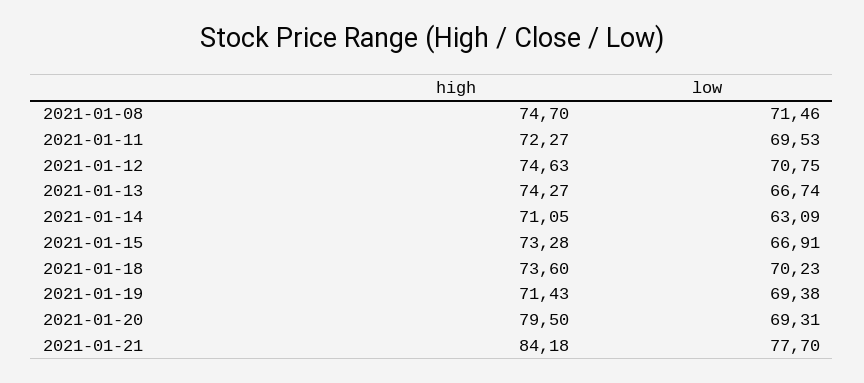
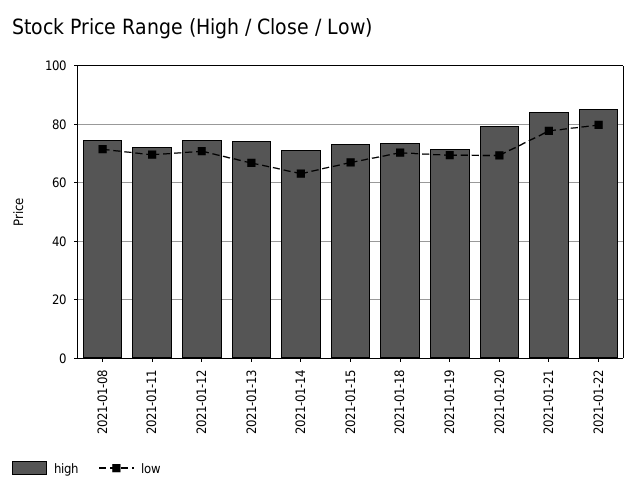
high, 2021-01-22: none -> 85
low, 2021-01-22: none -> 80

